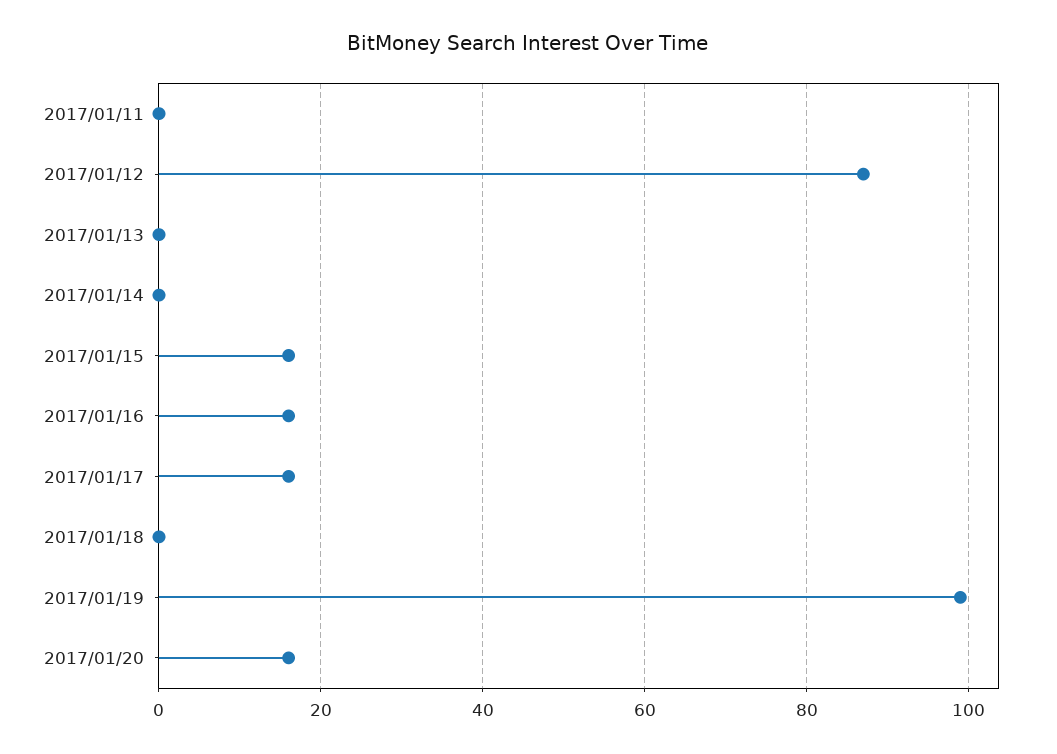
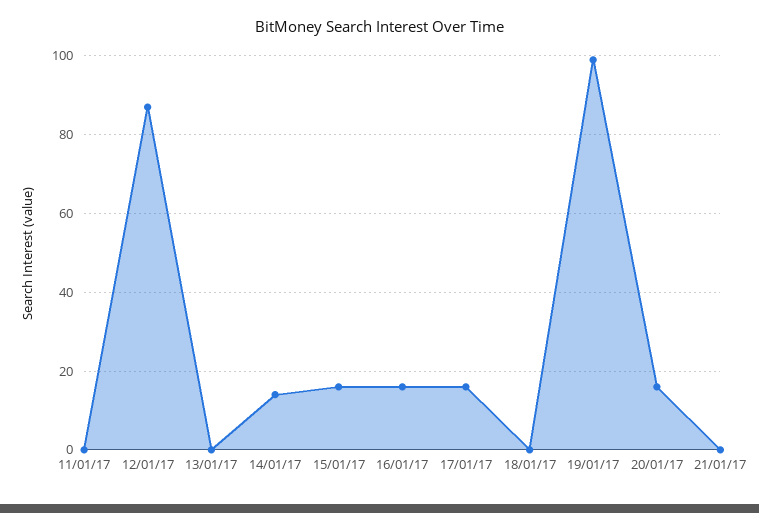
2017/01/14: 0 -> 15
21/01/17: none -> 0

